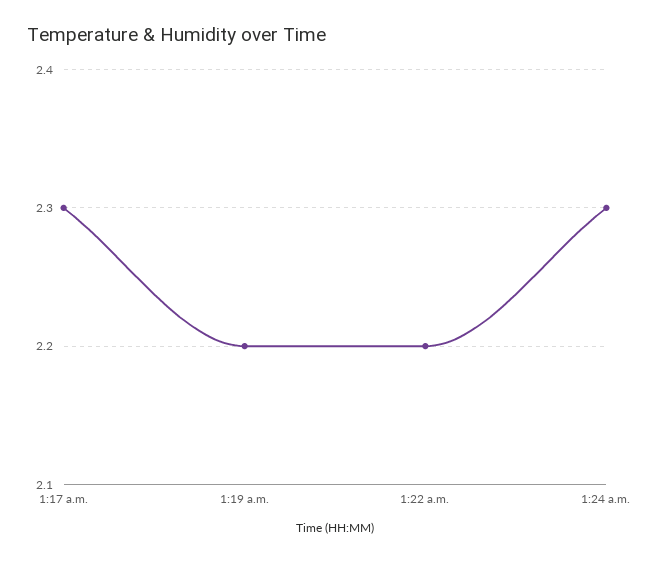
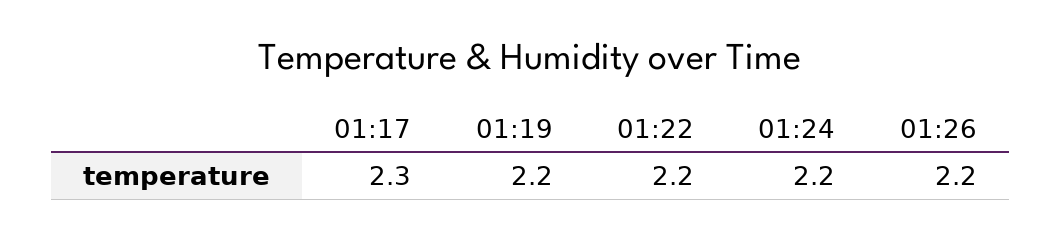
1:24 a.m.: 2.3 -> 2.2
01:26: none -> 2.2

